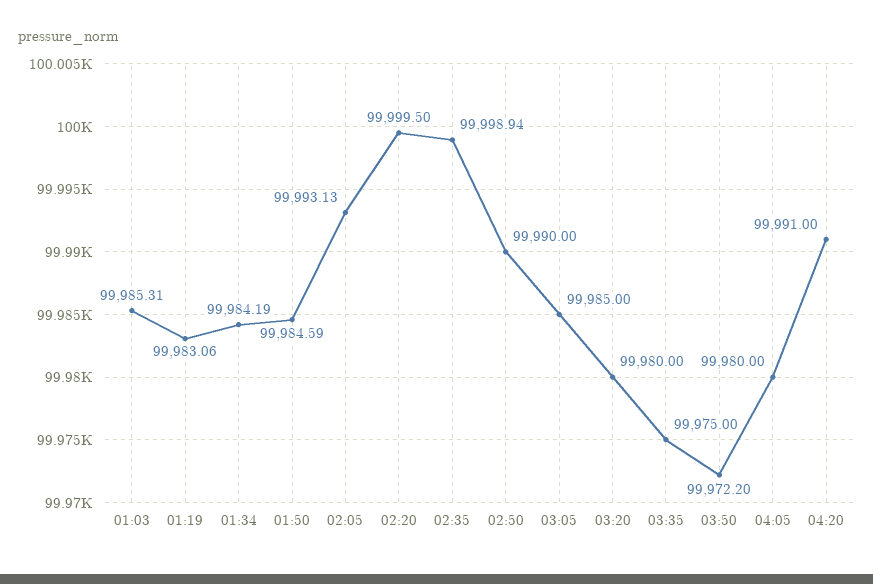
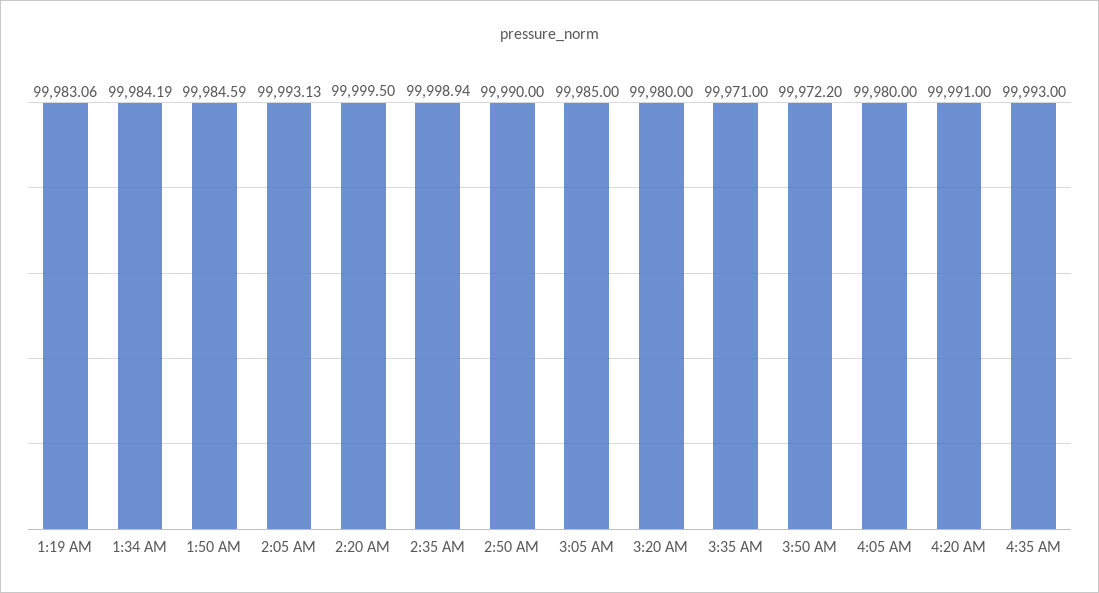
01:03: 99985.31 -> none
03:35: 99975 -> 99971
4:35 AM: none -> 99993

